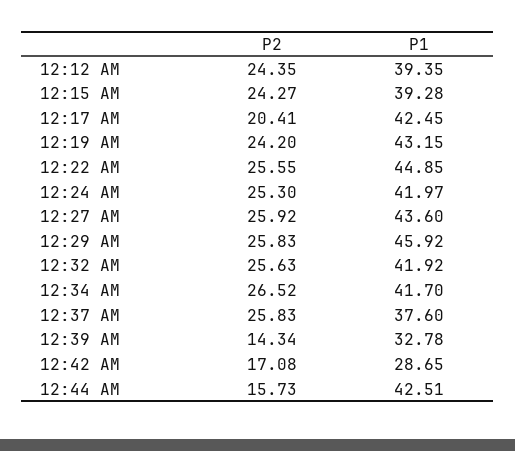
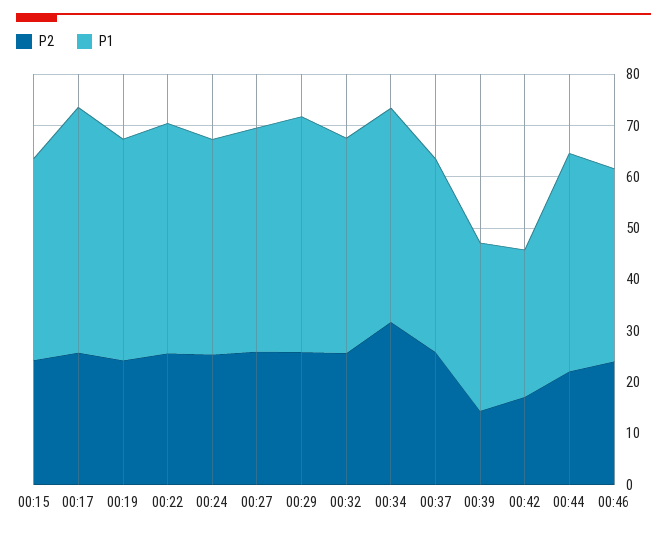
P2, 12:12 AM: 24.35 -> none
P1, 12:12 AM: 39.35 -> none
P2, 12:17 AM: 20.41 -> 26
P1, 12:17 AM: 42.45 -> 48
P2, 12:34 AM: 26.52 -> 32
P2, 12:44 AM: 15.73 -> 22
P2, 00:46: none -> 24
P1, 00:46: none -> 38

